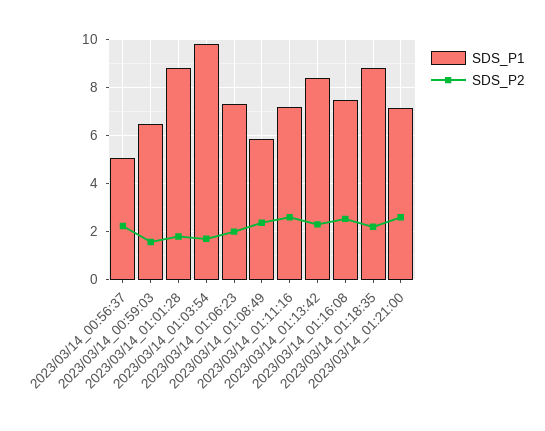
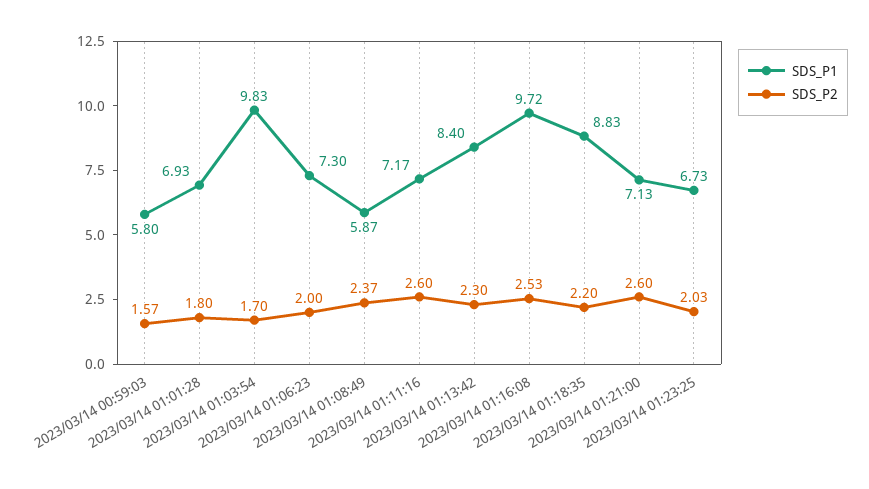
SDS_P1, 2023/03/14_00:56:37: 5 -> none
SDS_P2, 2023/03/14_00:56:37: 2.25 -> none
SDS_P1, 2023/03/14_00:59:03: 6.5 -> 5.8
SDS_P1, 2023/03/14_01:01:28: 8.75 -> 6.93
SDS_P1, 2023/03/14_01:16:08: 7.5 -> 9.72
SDS_P1, 2023/03/14 01:23:25: none -> 6.73
SDS_P2, 2023/03/14 01:23:25: none -> 2.03

